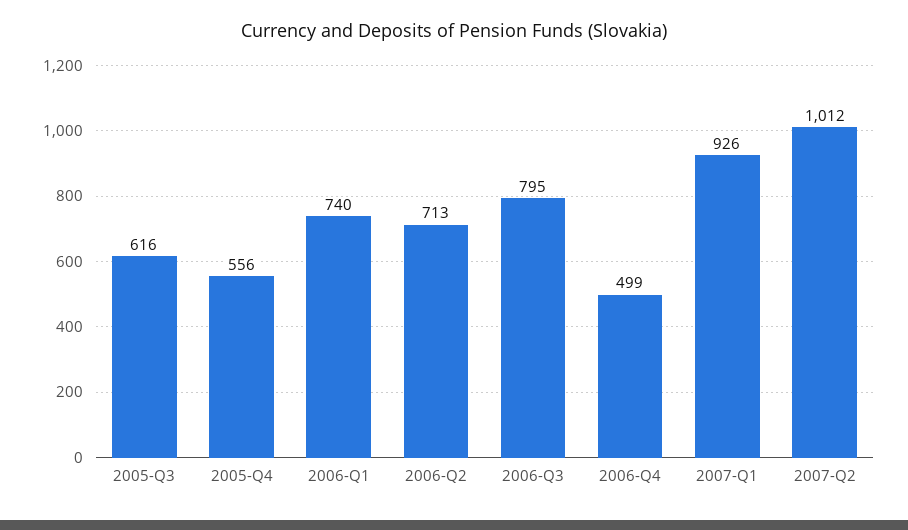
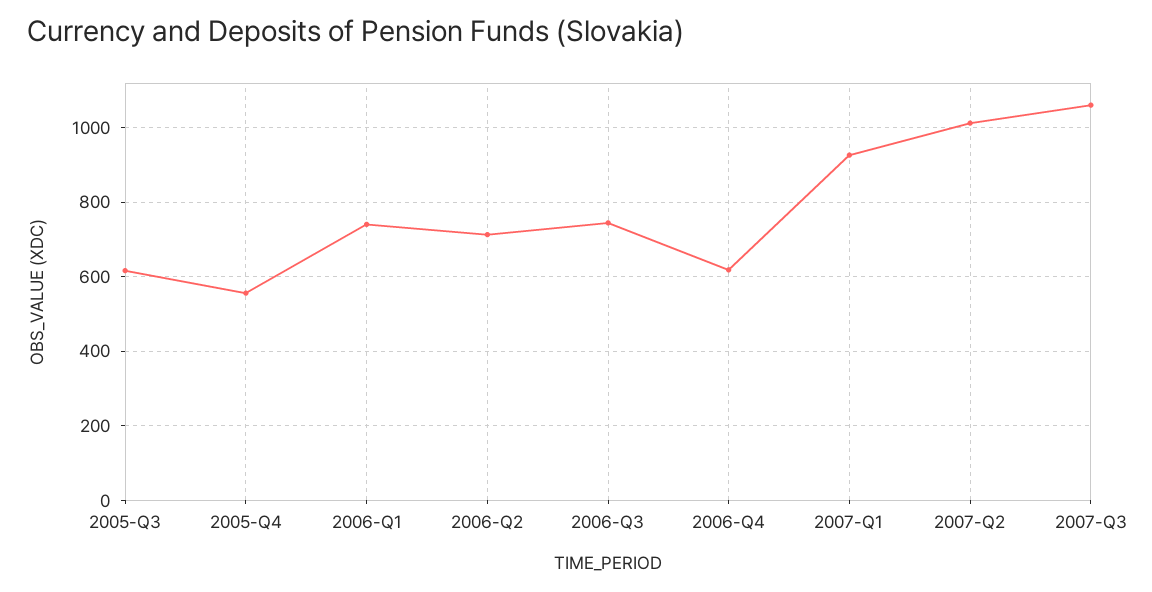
2006-Q3: 795 -> 740
2006-Q4: 499 -> 620
2007-Q3: none -> 1060

